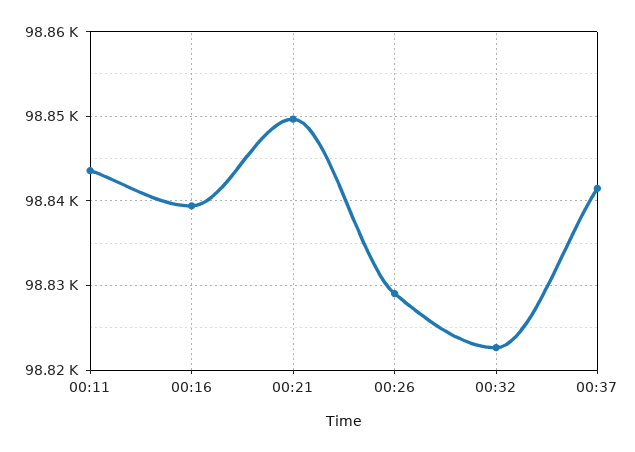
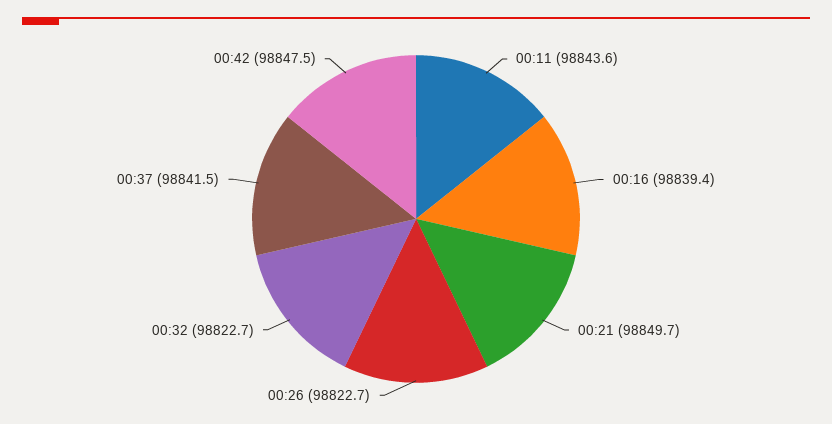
00:26: 98829 -> 98822.7
00:42: none -> 98847.5

